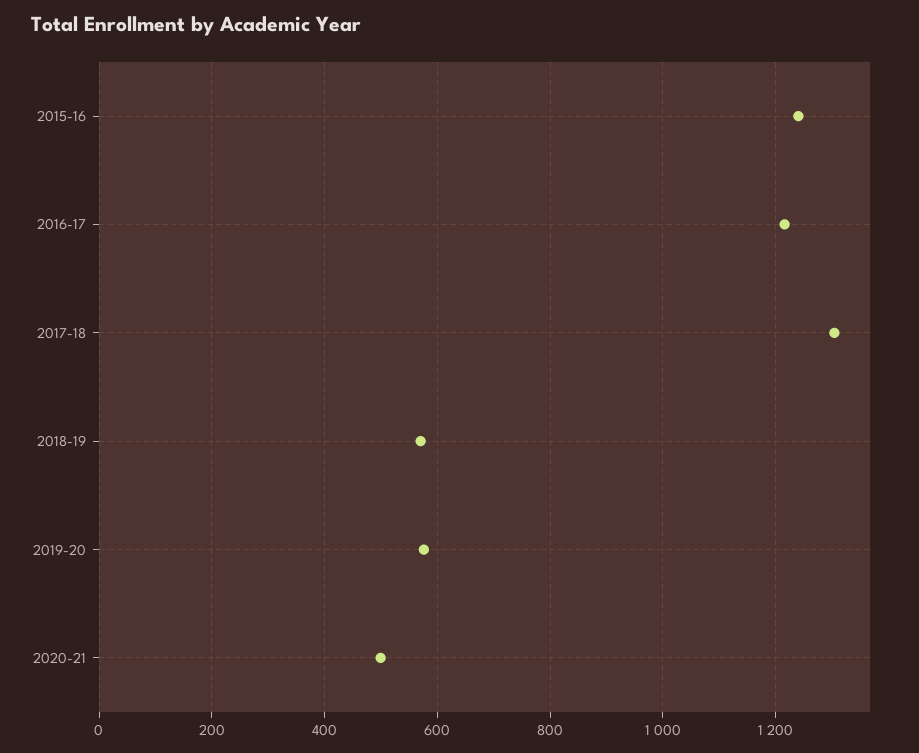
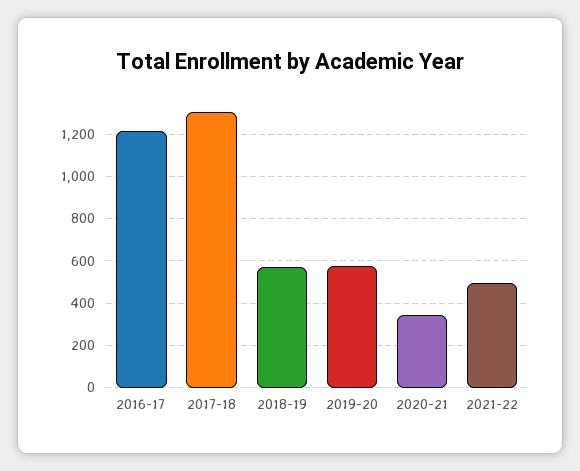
2015-16: 1240 -> none
2020-21: 500 -> 350
2021-22: none -> 500

